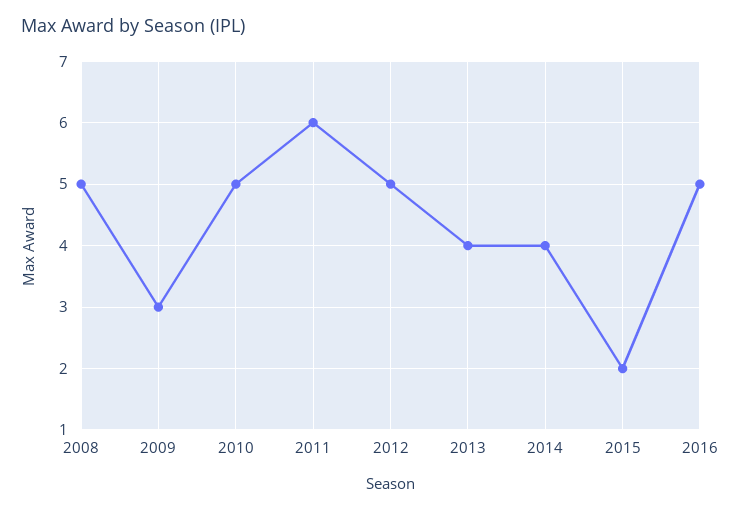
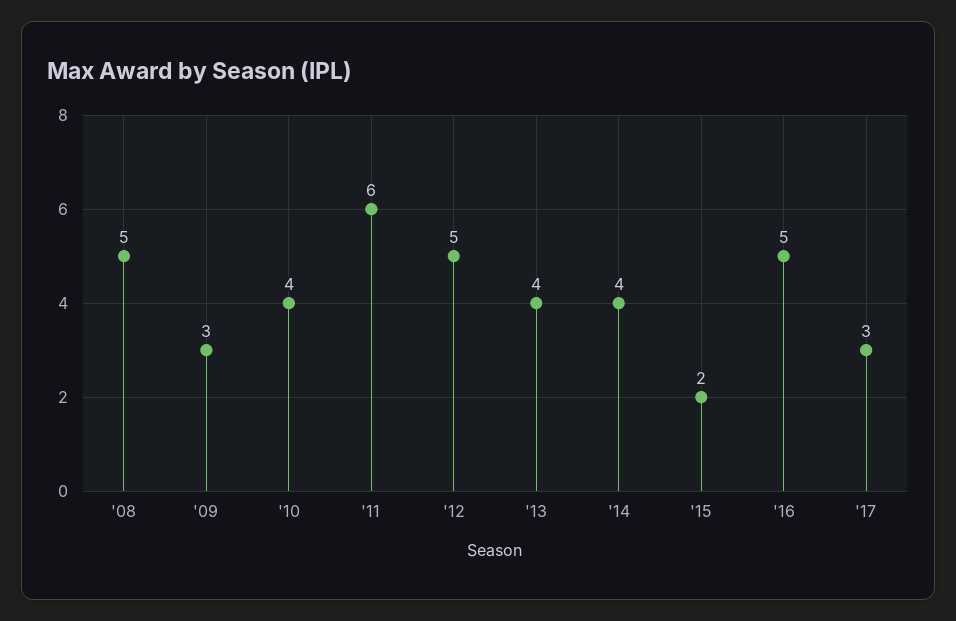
2010: 5 -> 4
'17: none -> 3

